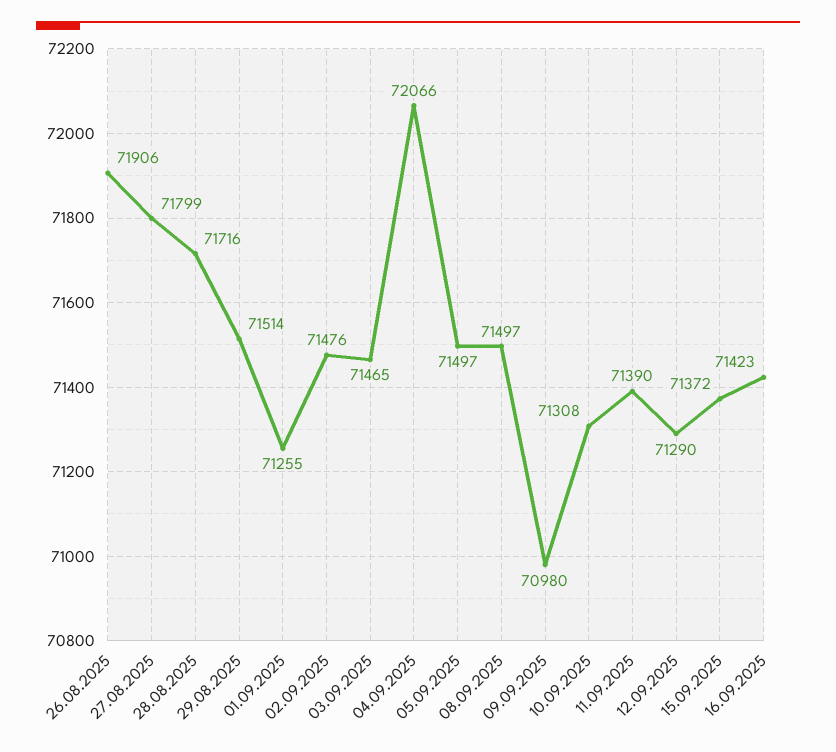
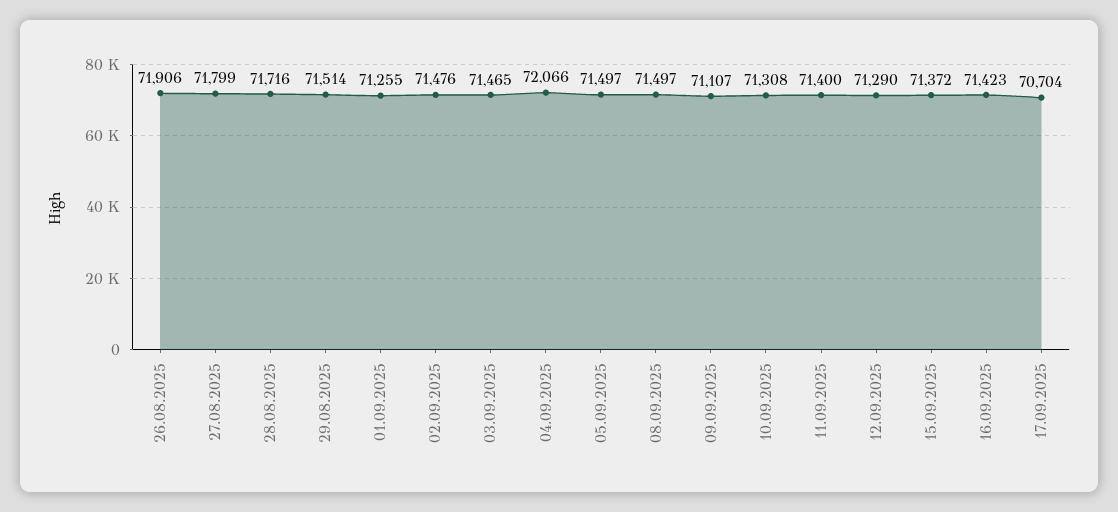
09.09.2025: 70980 -> 71107
11.09.2025: 71390 -> 71400
17.09.2025: none -> 70704

